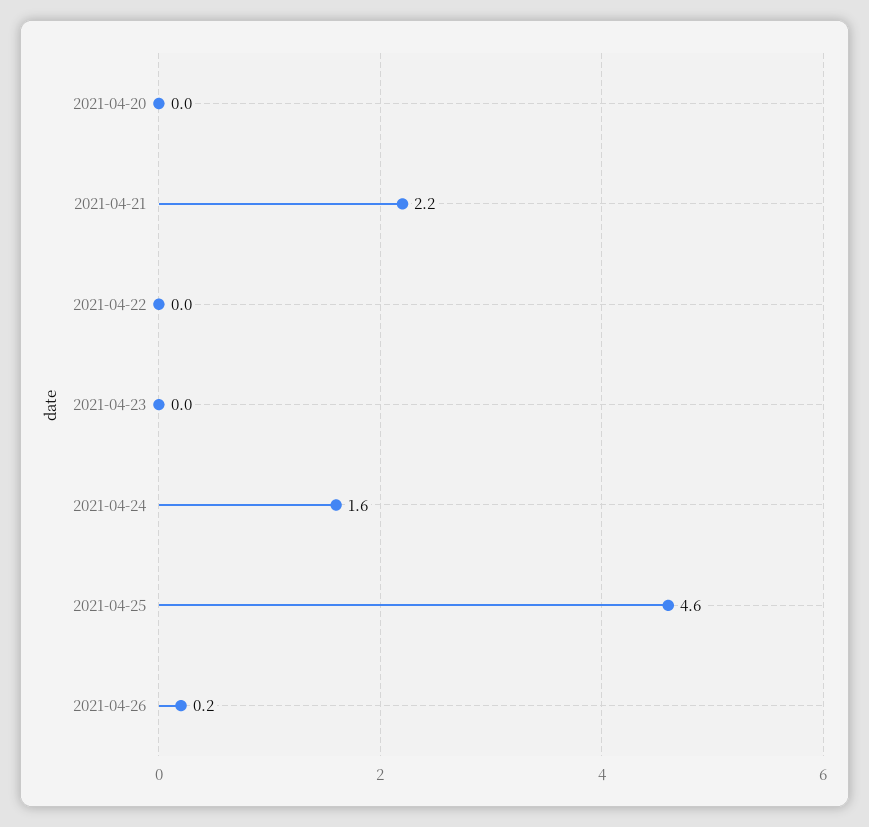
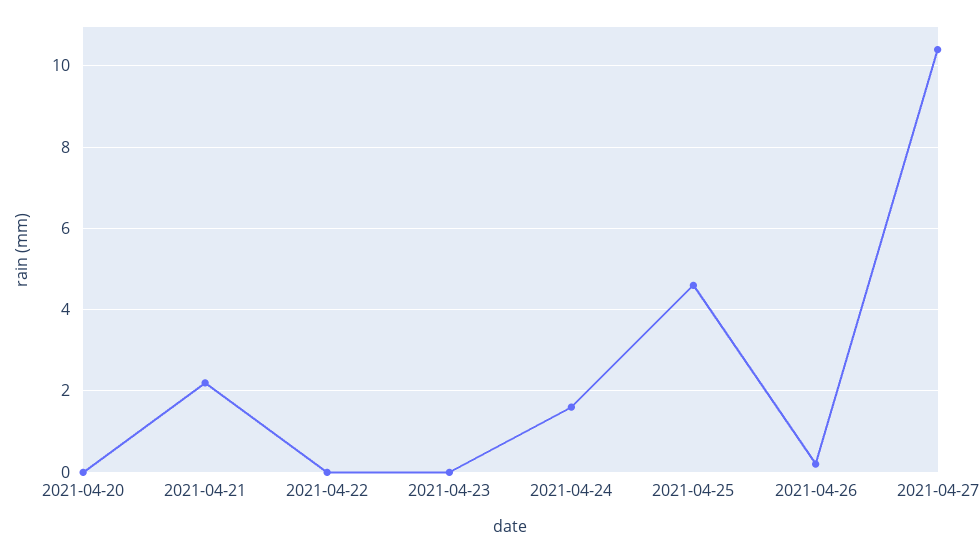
2021-04-27: none -> 10.5

